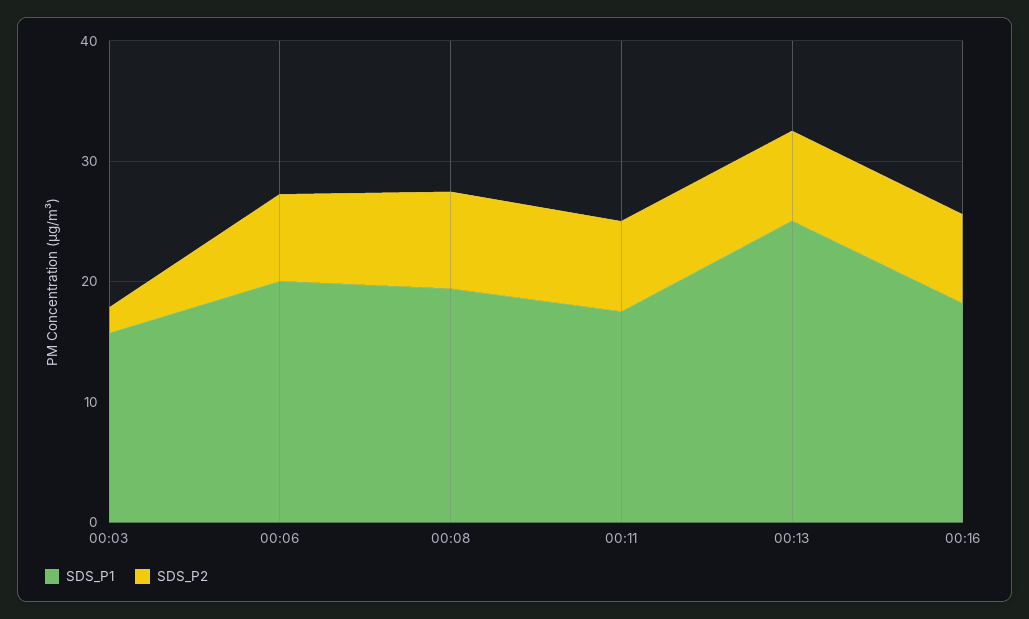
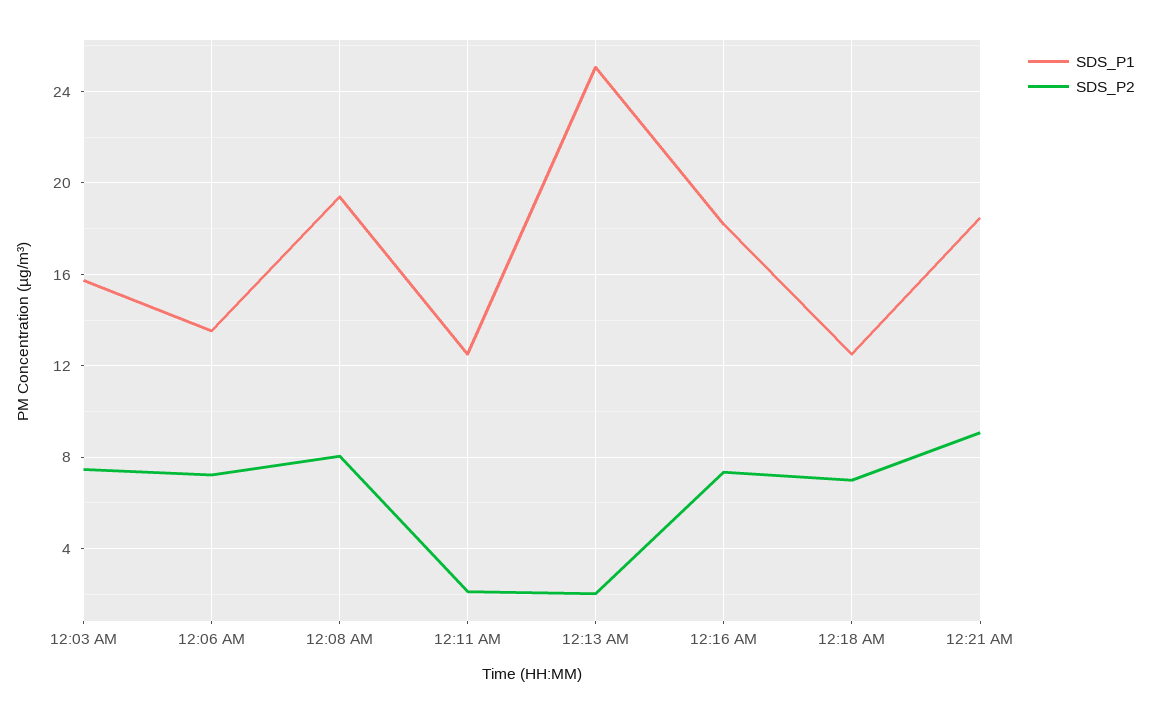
SDS_P2, 00:03: 2 -> 7.5
SDS_P1, 00:06: 20 -> 13.5
SDS_P1, 00:11: 18 -> 12.5
SDS_P2, 00:11: 8 -> 2
SDS_P2, 00:13: 8 -> 2
SDS_P1, 12:18 AM: none -> 12.5
SDS_P2, 12:18 AM: none -> 7
SDS_P1, 12:21 AM: none -> 18.5
SDS_P2, 12:21 AM: none -> 9

